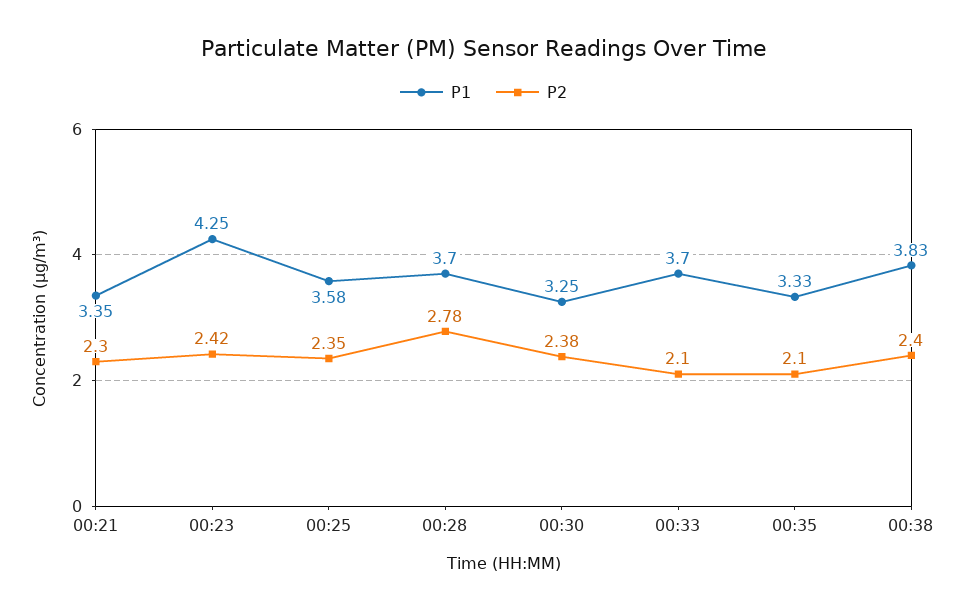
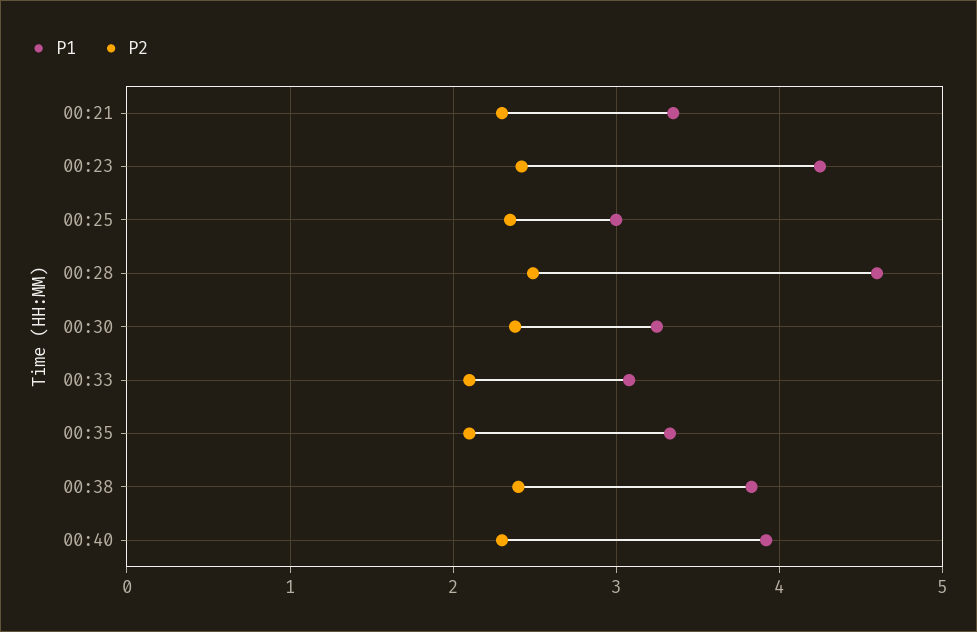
P1, 00:25: 3.58 -> 3
P1, 00:28: 3.7 -> 4.6
P2, 00:28: 2.78 -> 2.5
P1, 00:33: 3.7 -> 3.1
P1, 00:40: none -> 3.9
P2, 00:40: none -> 2.3

